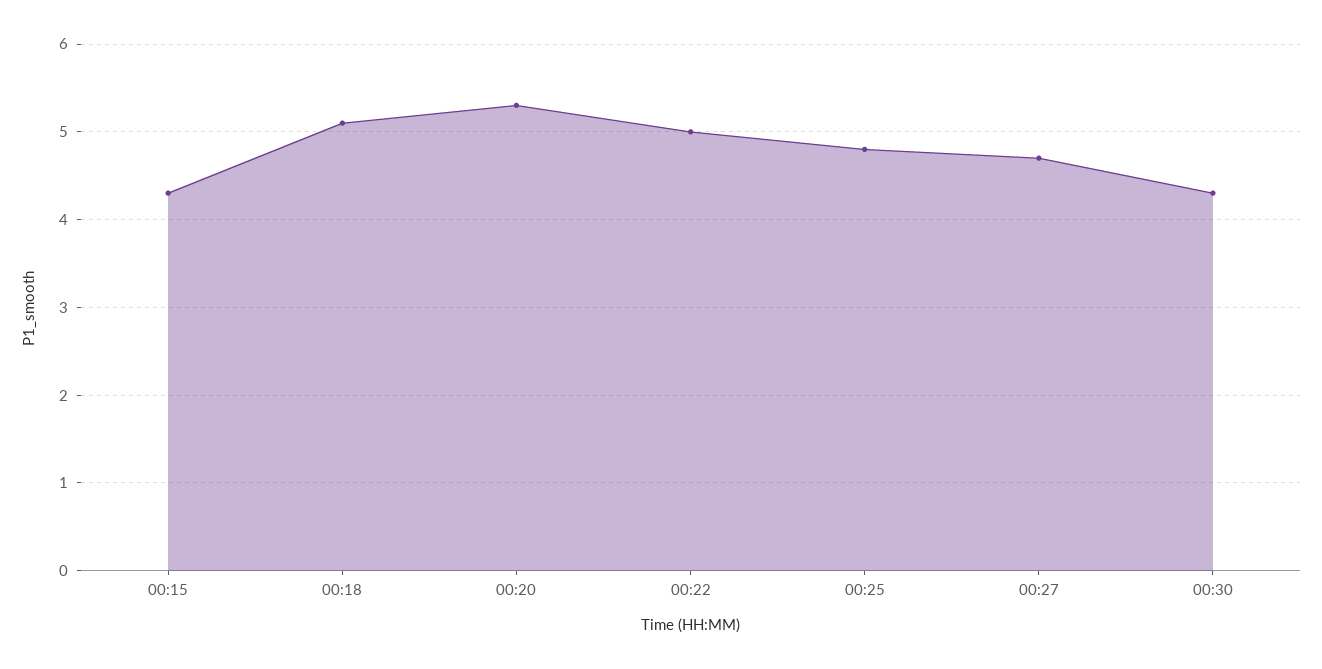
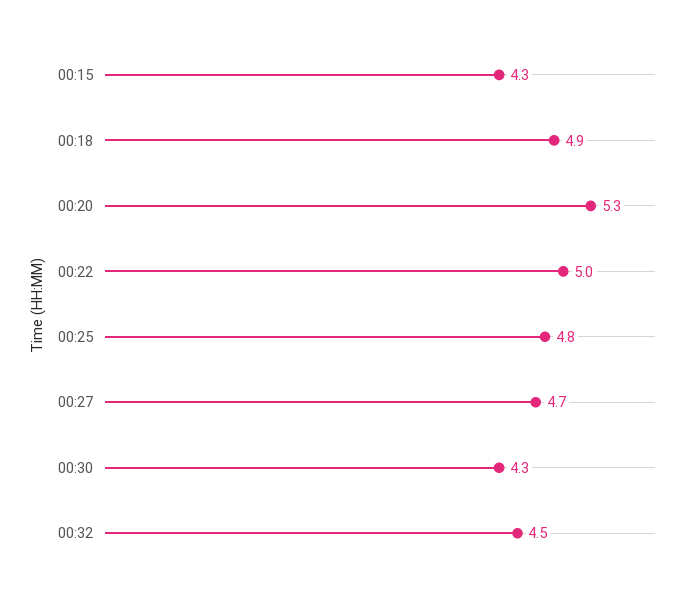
00:18: 5.1 -> 4.9
00:32: none -> 4.5

